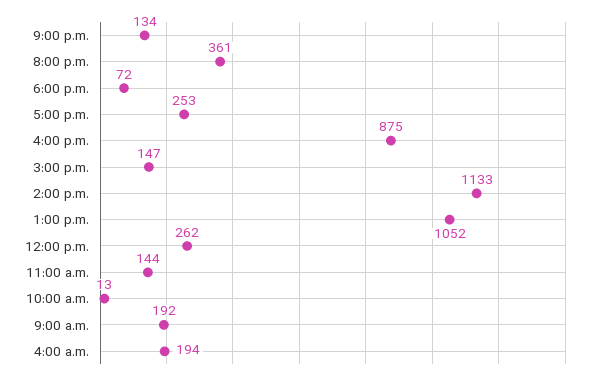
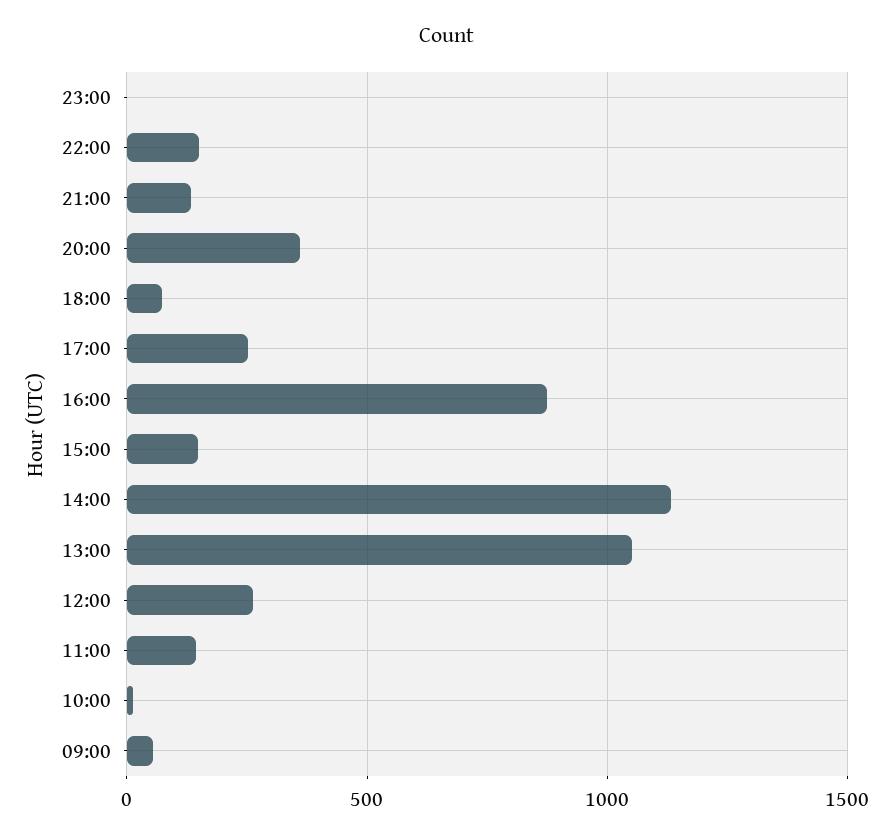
9:00 a.m.: 192 -> 50
4:00 a.m.: 194 -> none
23:00: none -> 0
22:00: none -> 150

